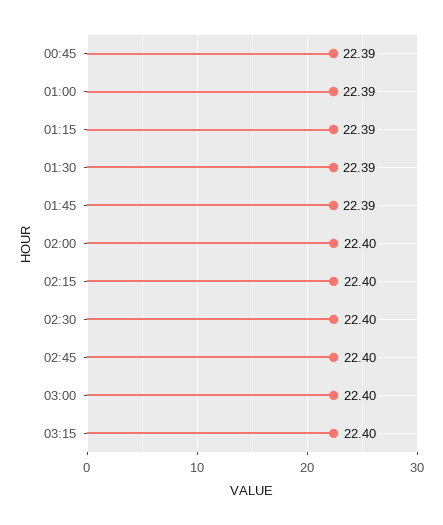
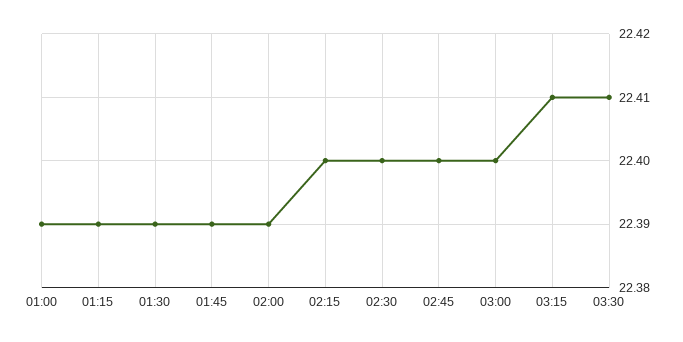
00:45: 22.39 -> none
02:00: 22.4 -> 22.39
03:15: 22.4 -> 22.41
03:30: none -> 22.41

